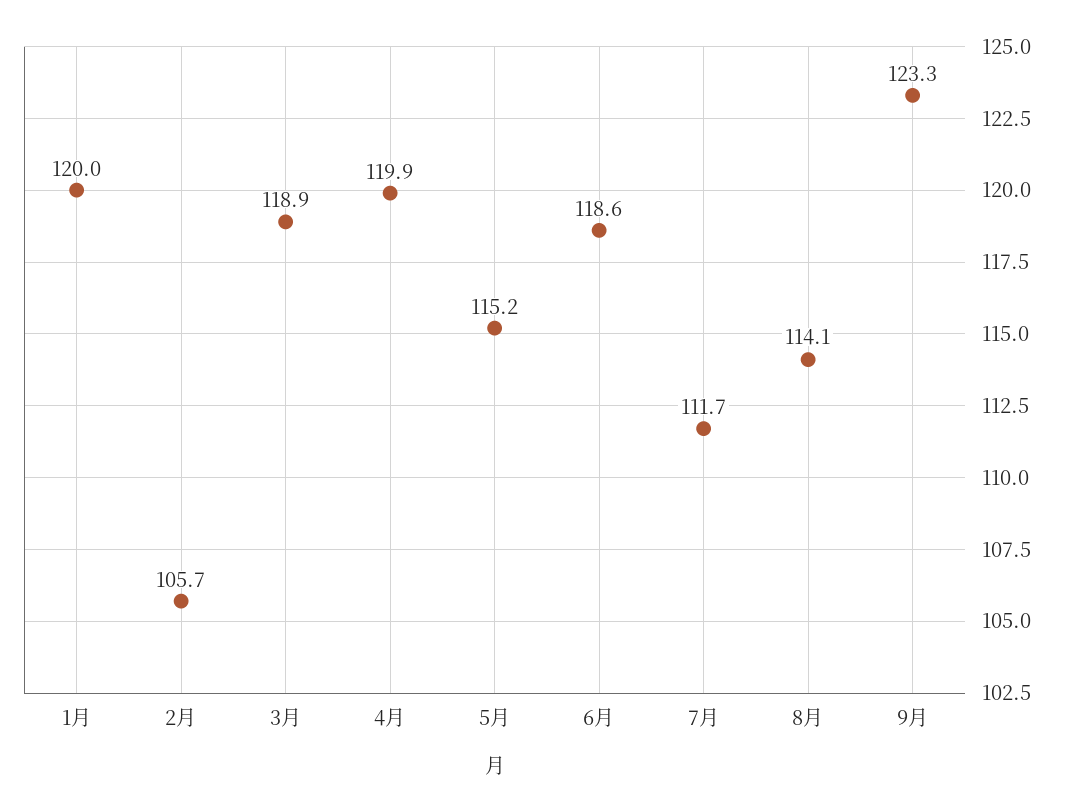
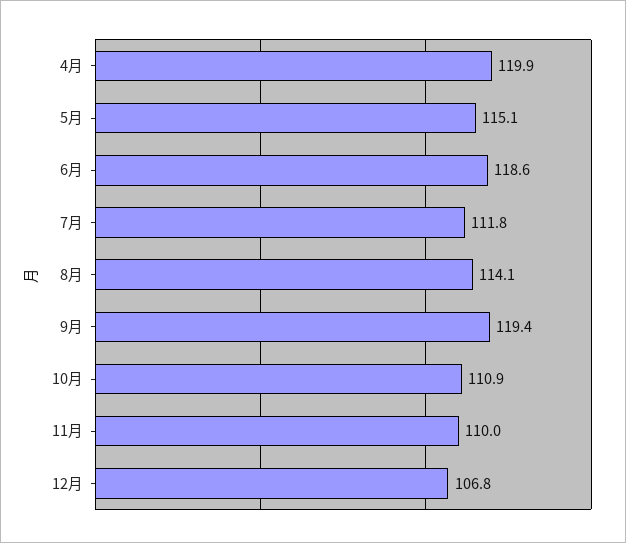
1月: 120 -> none
2月: 105.7 -> none
3月: 118.9 -> none
5月: 115.2 -> 115.1
7月: 111.7 -> 111.8
9月: 123.3 -> 119.4
10月: none -> 110.9
11月: none -> 110
12月: none -> 106.8

